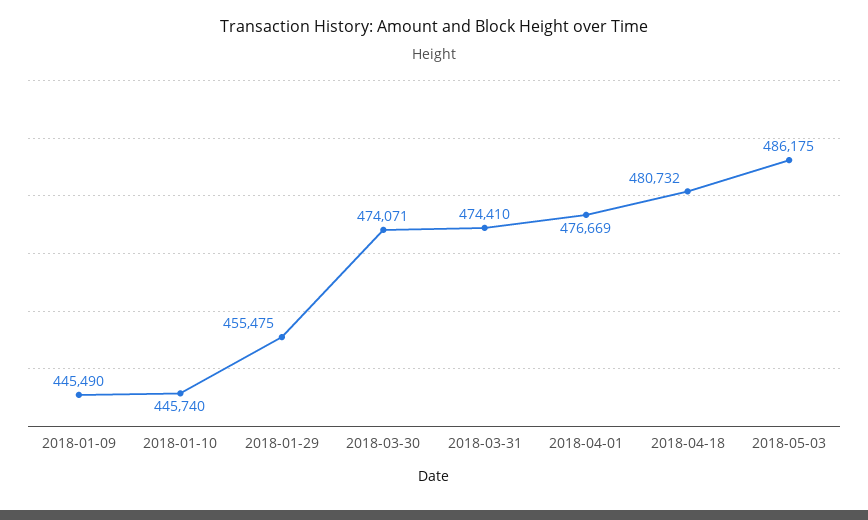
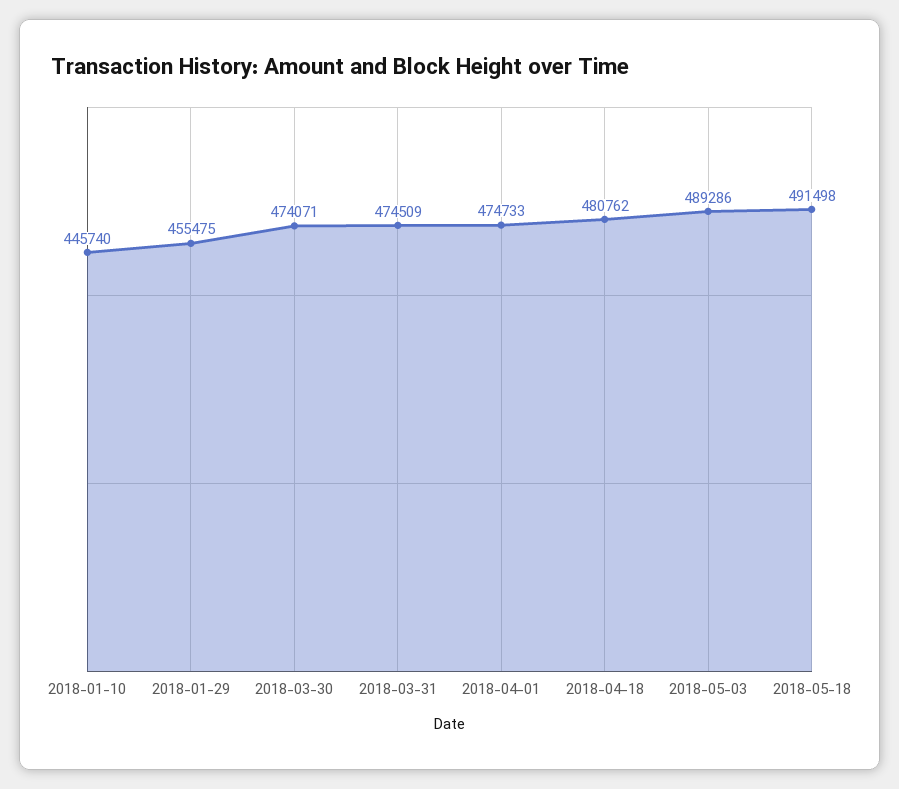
2018-01-09: 445490 -> none
2018-03-31: 474410 -> 474509
2018-04-01: 476669 -> 474733
2018-04-18: 480732 -> 480762
2018-05-03: 486175 -> 489286
2018-05-18: none -> 491498

